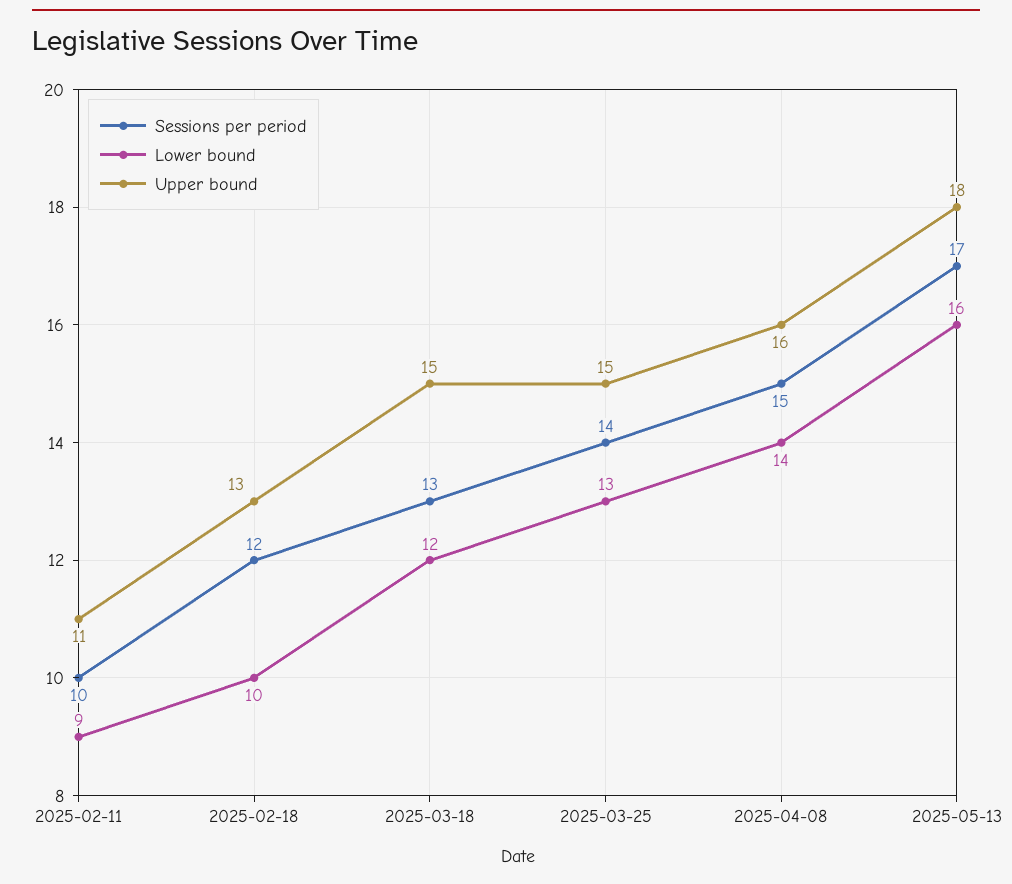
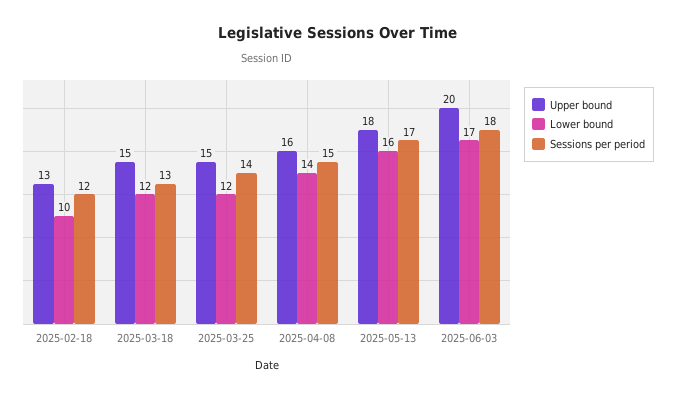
Sessions per period, 2025-02-11: 10 -> none
Lower bound, 2025-02-11: 9 -> none
Upper bound, 2025-02-11: 11 -> none
Lower bound, 2025-03-25: 13 -> 12
Upper bound, 2025-06-03: none -> 20
Lower bound, 2025-06-03: none -> 17
Sessions per period, 2025-06-03: none -> 18

